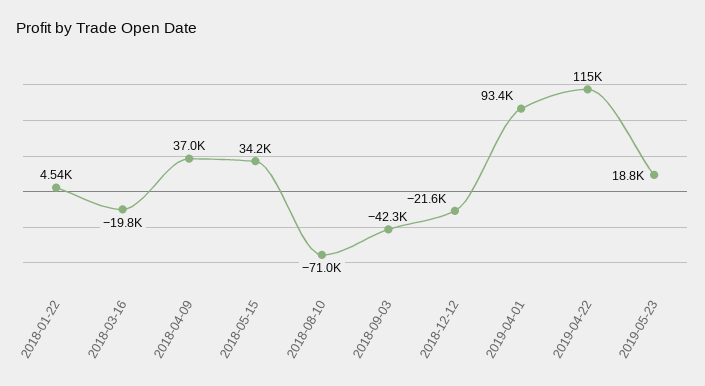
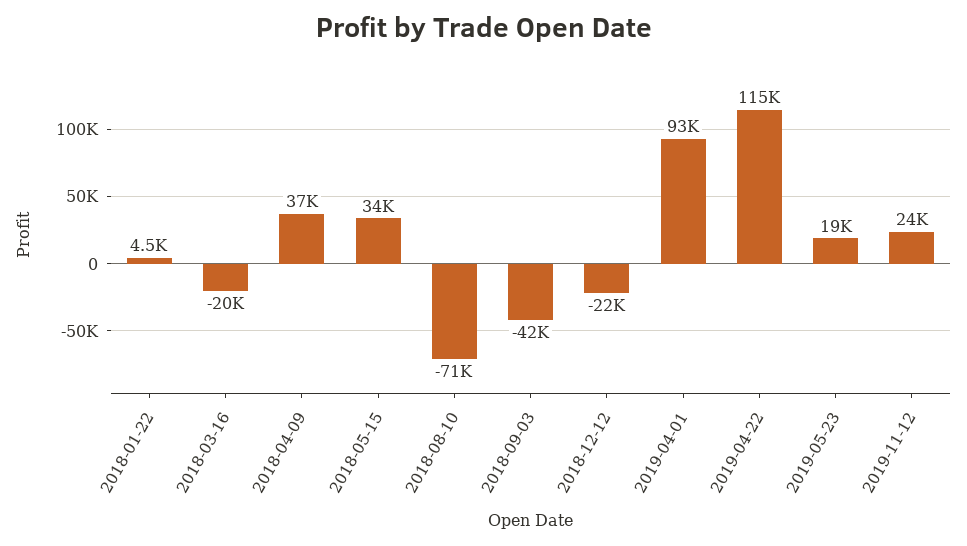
2019-11-12: none -> 24000

